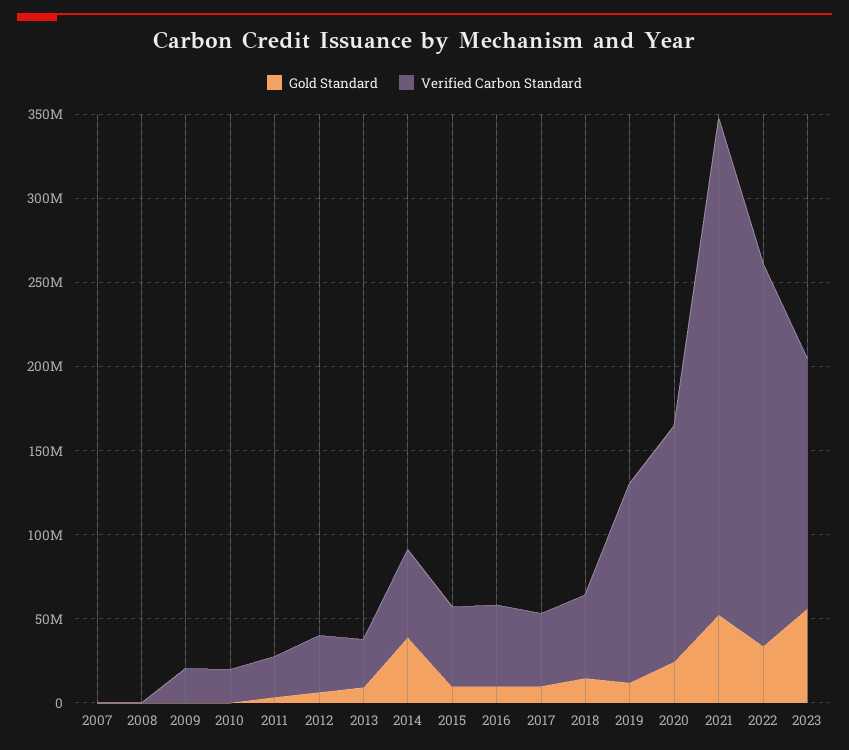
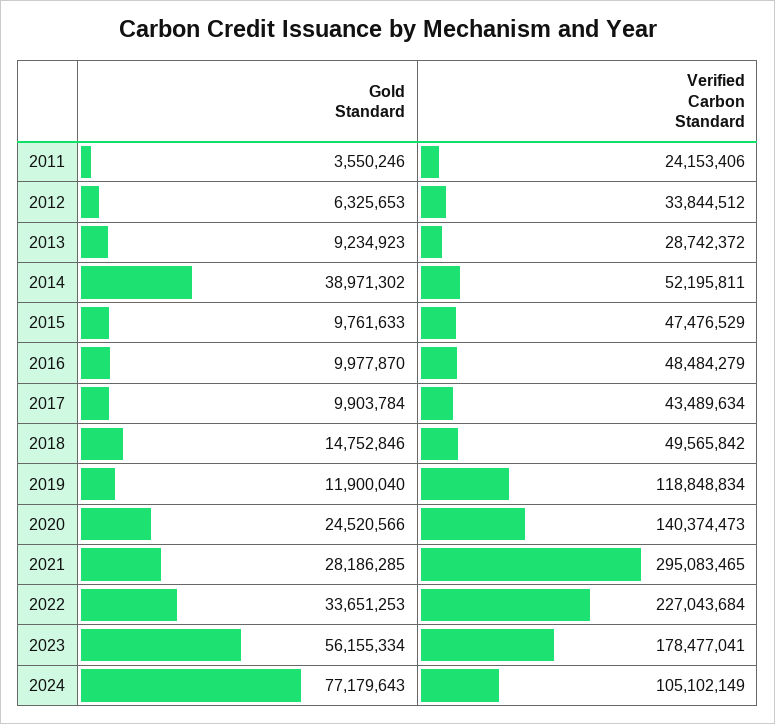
Gold Standard, 2007: 0 -> none
Verified Carbon Standard, 2007: 0 -> none
Gold Standard, 2008: 0 -> none
Verified Carbon Standard, 2008: 0 -> none
Gold Standard, 2009: 0 -> none
Verified Carbon Standard, 2009: 20000000 -> none
Gold Standard, 2010: 0 -> none
Verified Carbon Standard, 2010: 20000000 -> none
Gold Standard, 2021: 50000000 -> 28186285
Verified Carbon Standard, 2023: 150000000 -> 178477041
Gold Standard, 2024: none -> 77179643
Verified Carbon Standard, 2024: none -> 105102149

